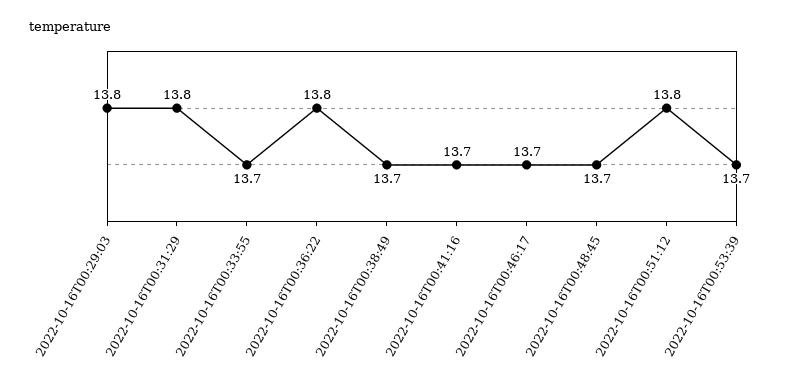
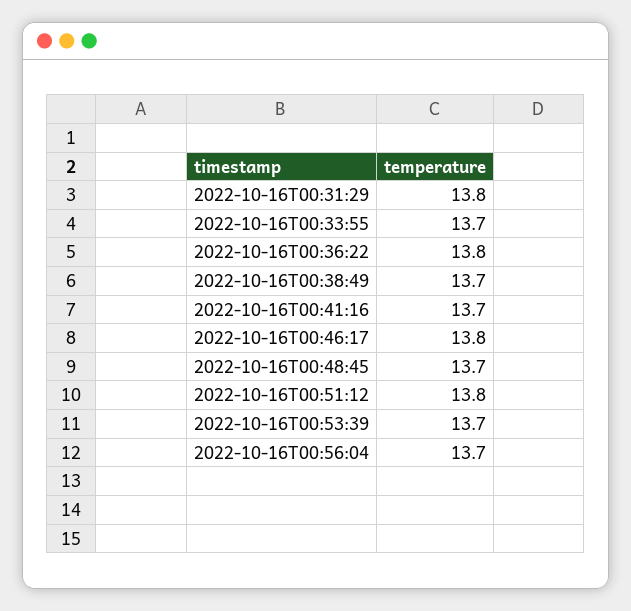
2022-10-16T00:29:03: 13.8 -> none
2022-10-16T00:46:17: 13.7 -> 13.8
2022-10-16T00:56:04: none -> 13.7

